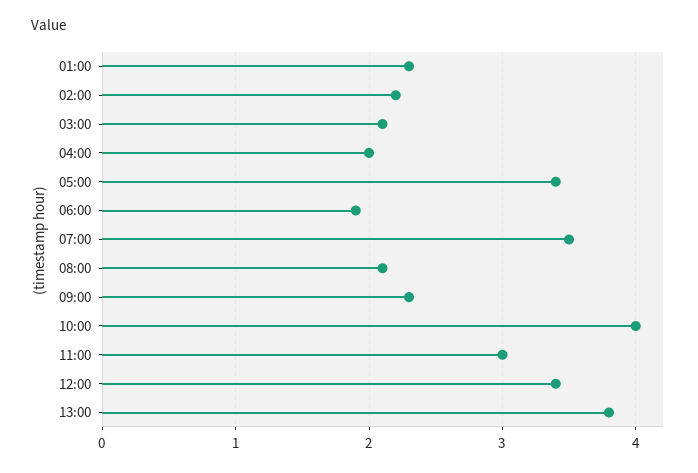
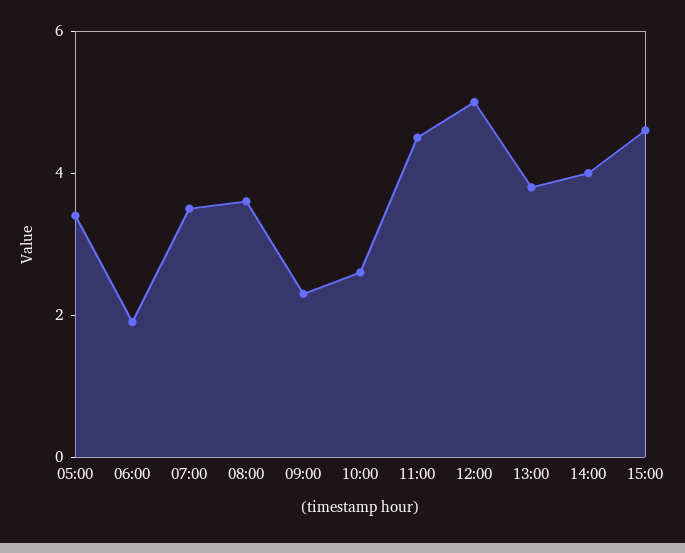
01:00: 2.3 -> none
02:00: 2.2 -> none
03:00: 2.1 -> none
04:00: 2 -> none
08:00: 2.1 -> 3.5
10:00: 4 -> 2.5
11:00: 3 -> 4.5
12:00: 3.4 -> 5
14:00: none -> 4
15:00: none -> 4.5

